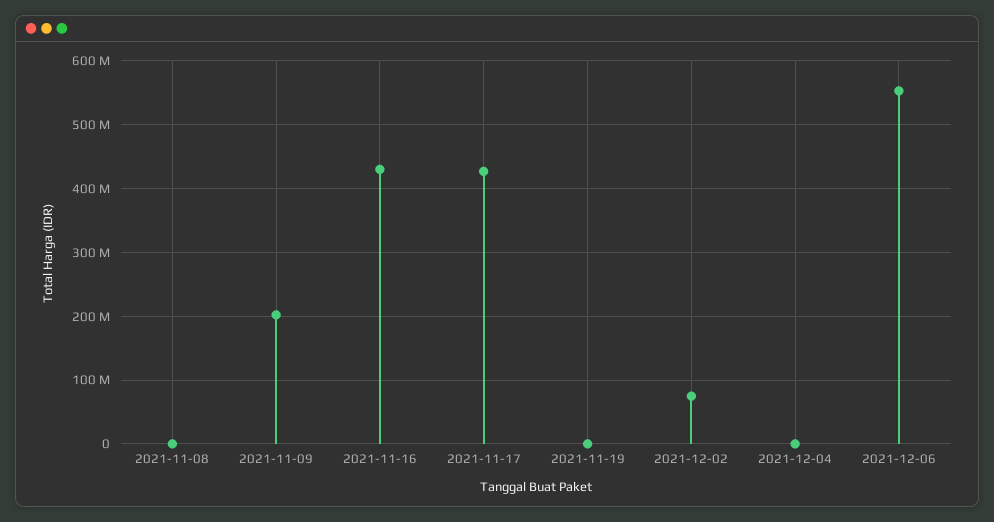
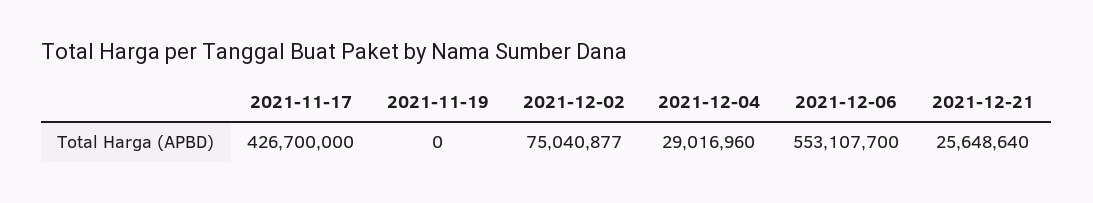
2021-11-08: 0 -> none
2021-11-09: 200000000 -> none
2021-11-16: 430000000 -> none
2021-12-04: 0 -> 29016960
2021-12-21: none -> 25648640

